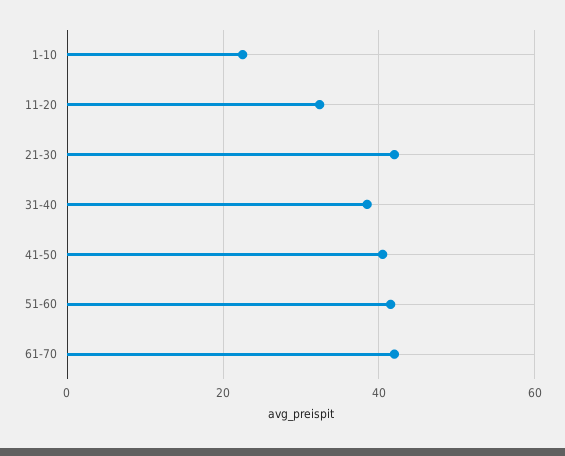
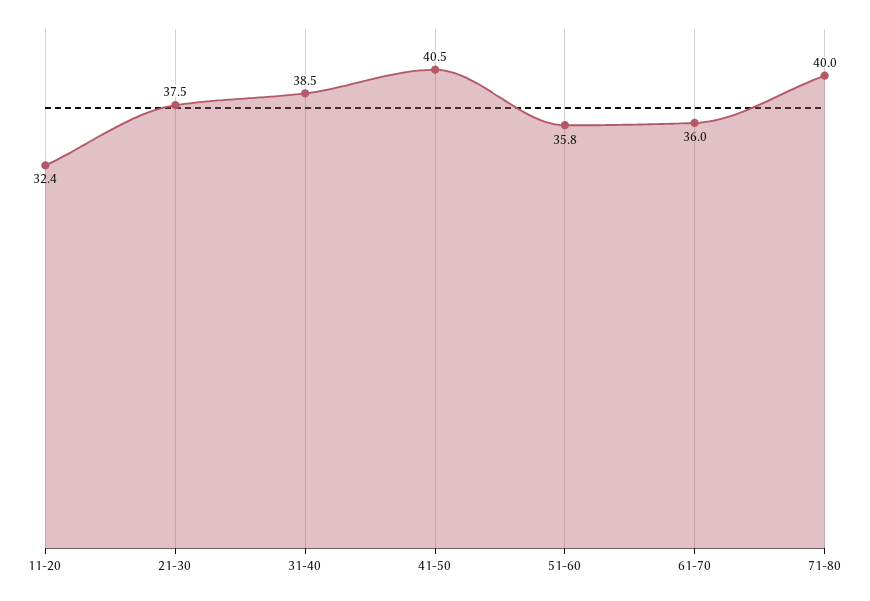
1-10: 22 -> none
21-30: 42 -> 37.5
51-60: 42 -> 35.8
61-70: 42 -> 36
71-80: none -> 40

